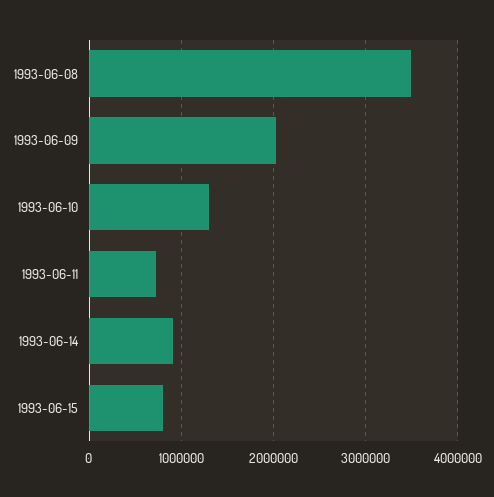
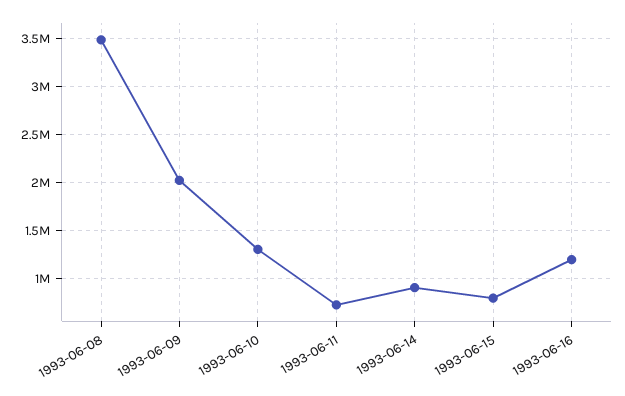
1993-06-16: none -> 1200000

